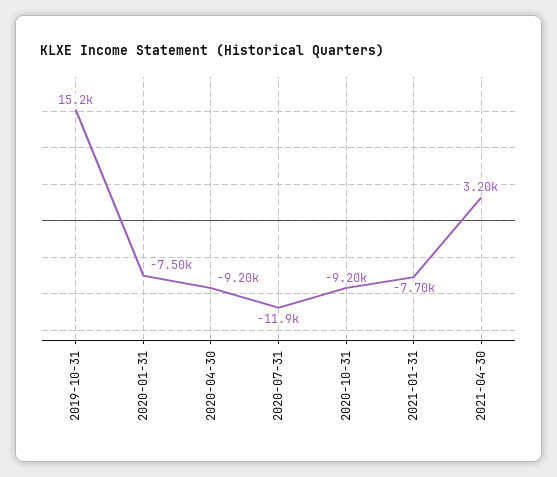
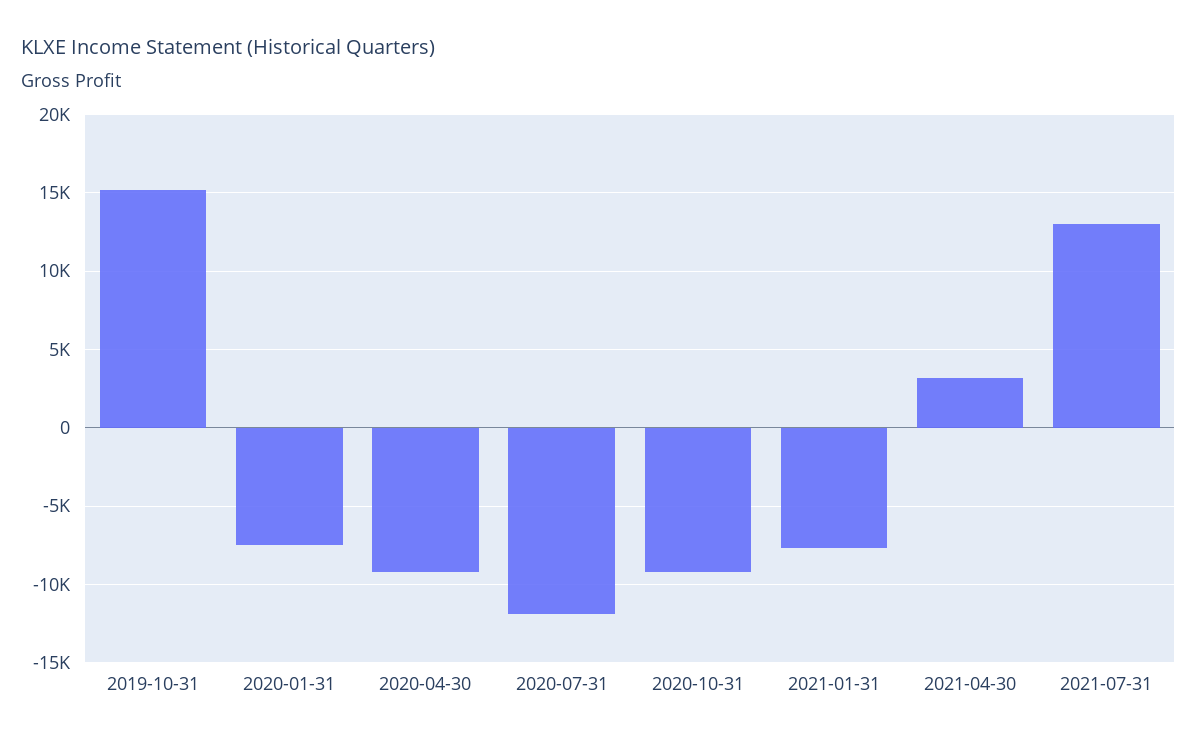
2021-07-31: none -> 13000

